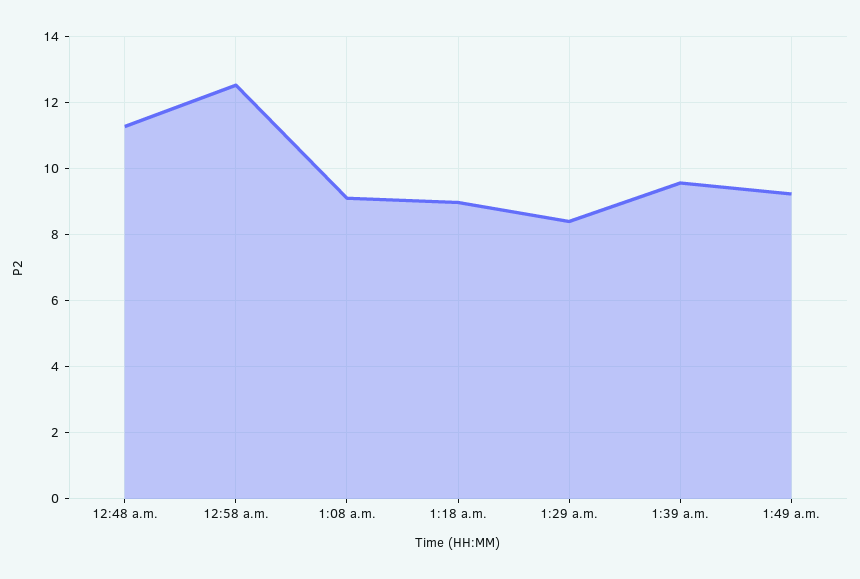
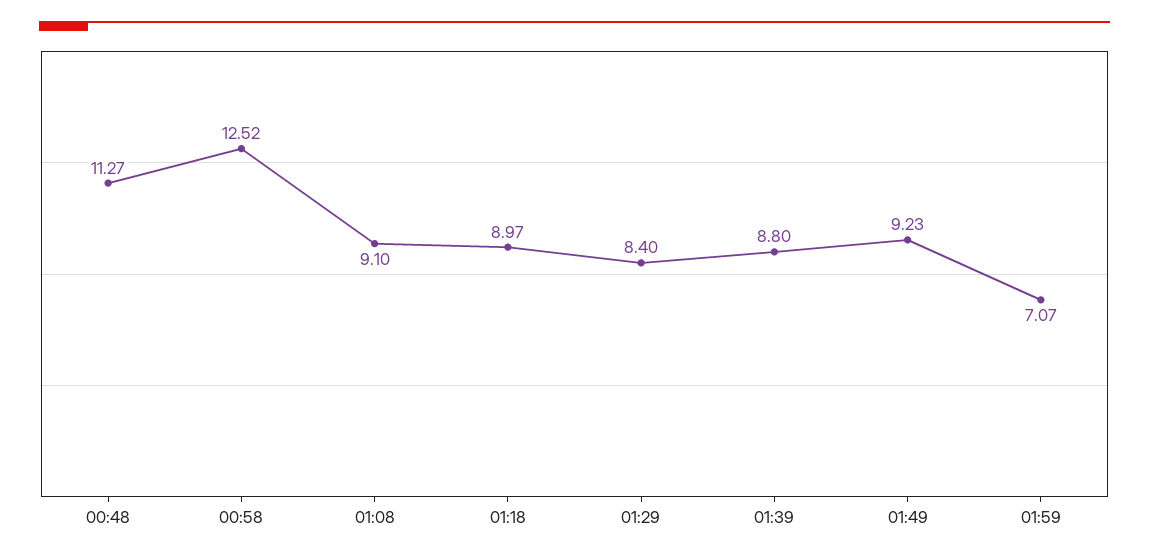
1:39 a.m.: 9.6 -> 8.8
01:59: none -> 7.07

